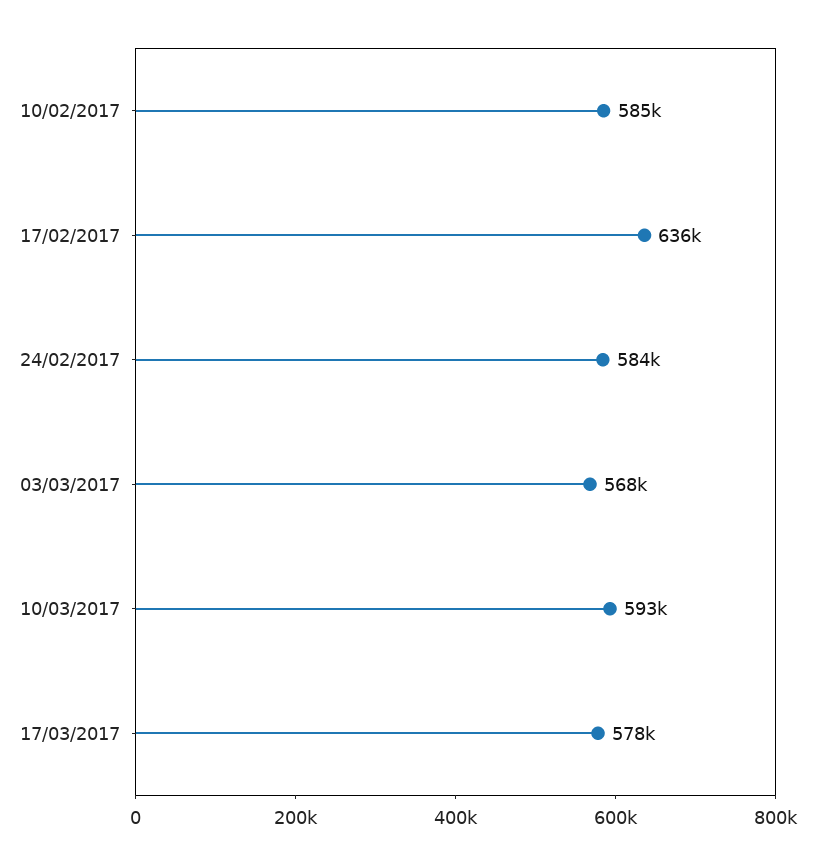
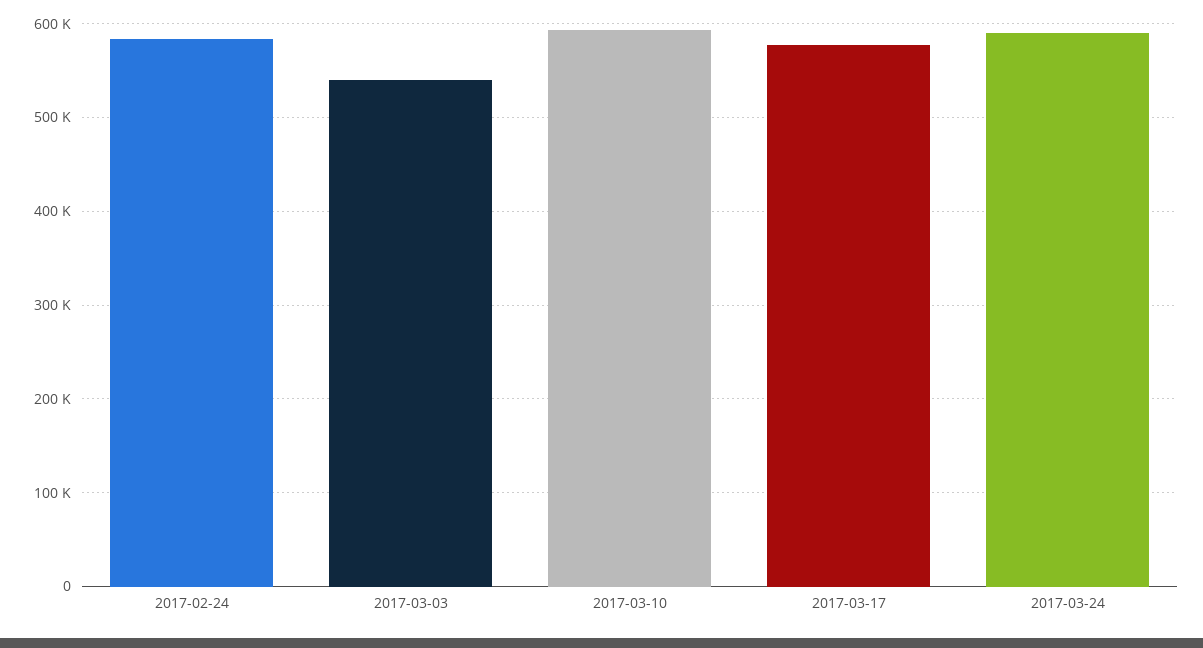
10/02/2017: 585000 -> none
17/02/2017: 636000 -> none
03/03/2017: 568000 -> 540000
2017-03-24: none -> 590000

